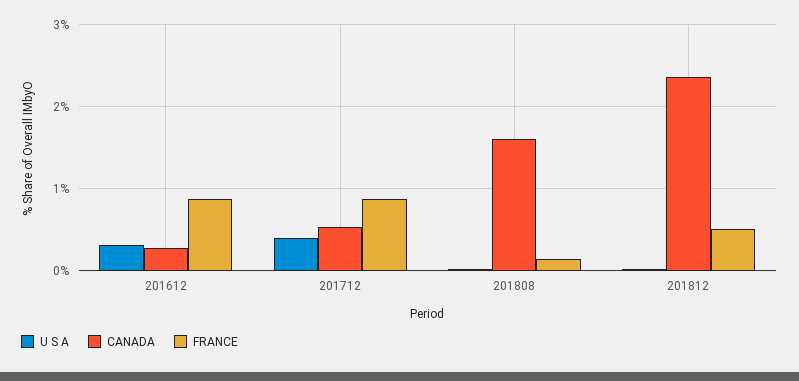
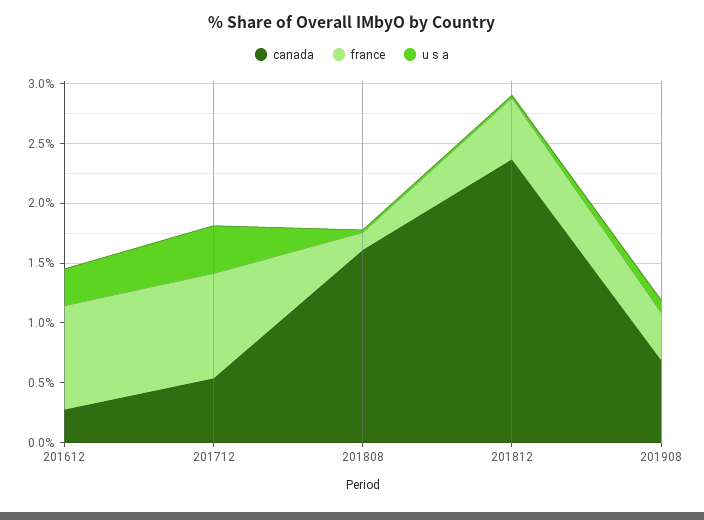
CANADA, 201908: none -> 0.7
FRANCE, 201908: none -> 0.4
U S A, 201908: none -> 0.1

